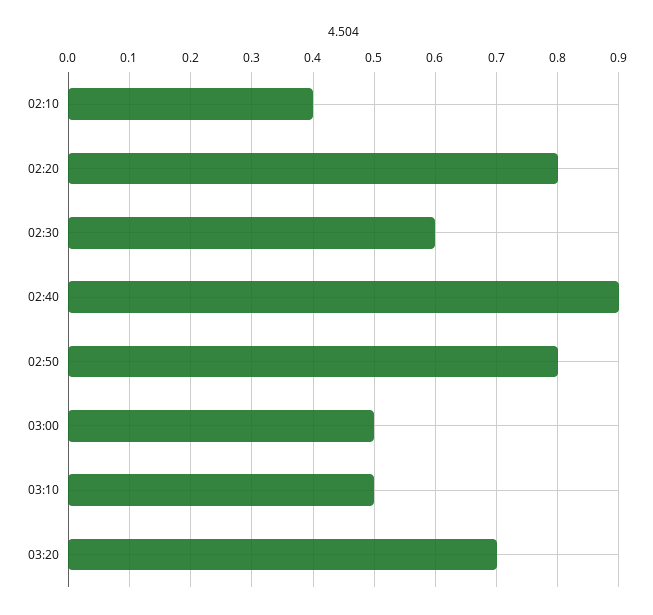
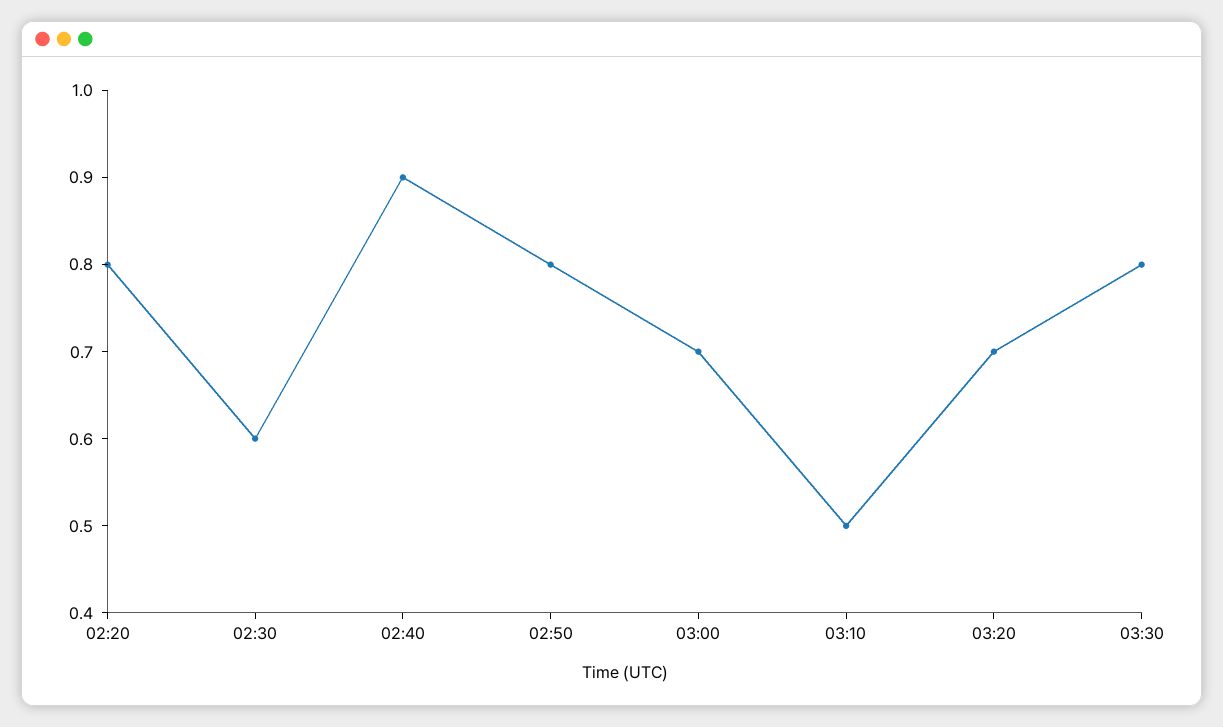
02:10: 0.4 -> none
03:00: 0.5 -> 0.7
03:30: none -> 0.8

